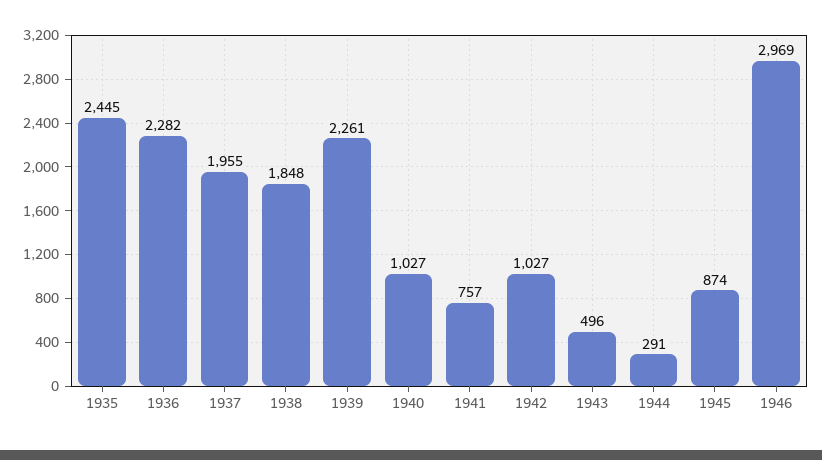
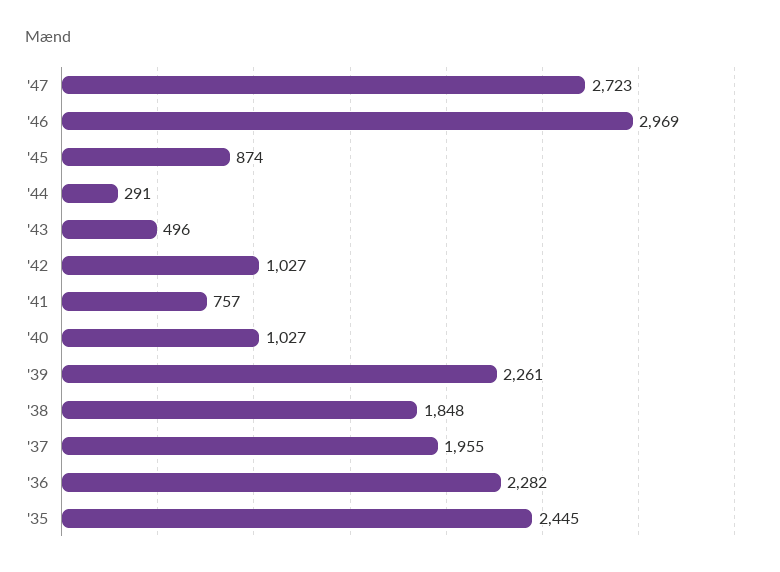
'47: none -> 2723

